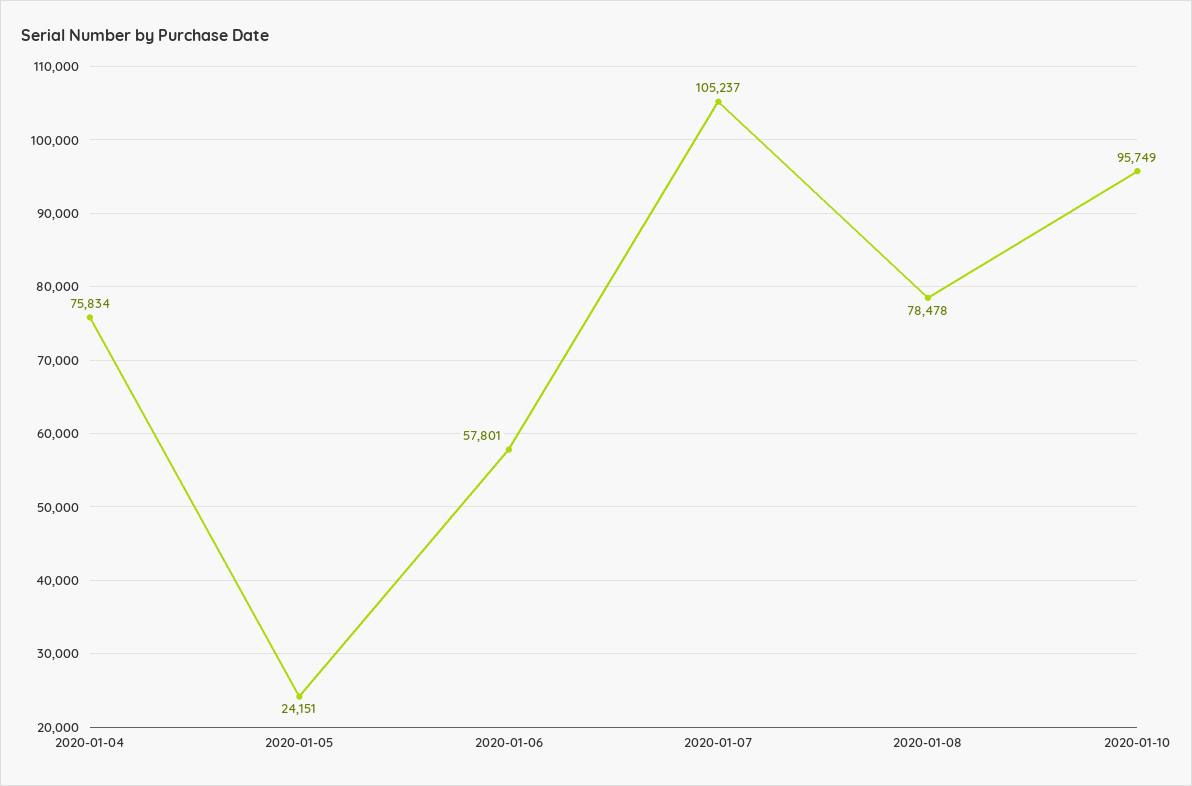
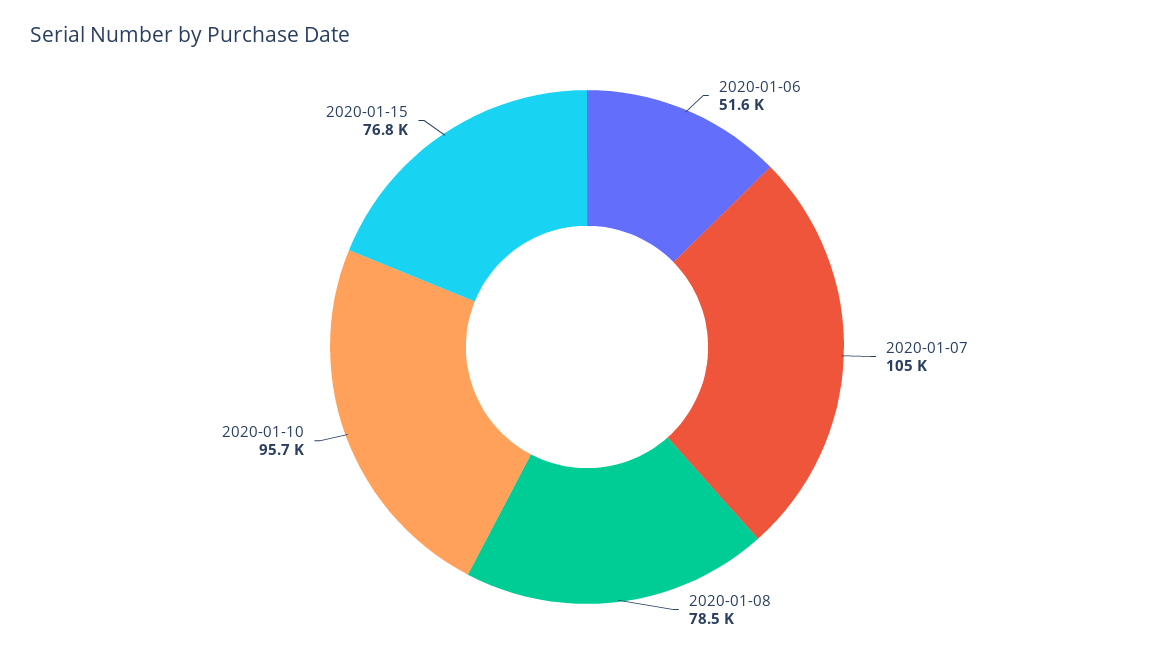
2020-01-04: 75834 -> none
2020-01-05: 24151 -> none
2020-01-06: 57801 -> 51600
2020-01-15: none -> 76800

